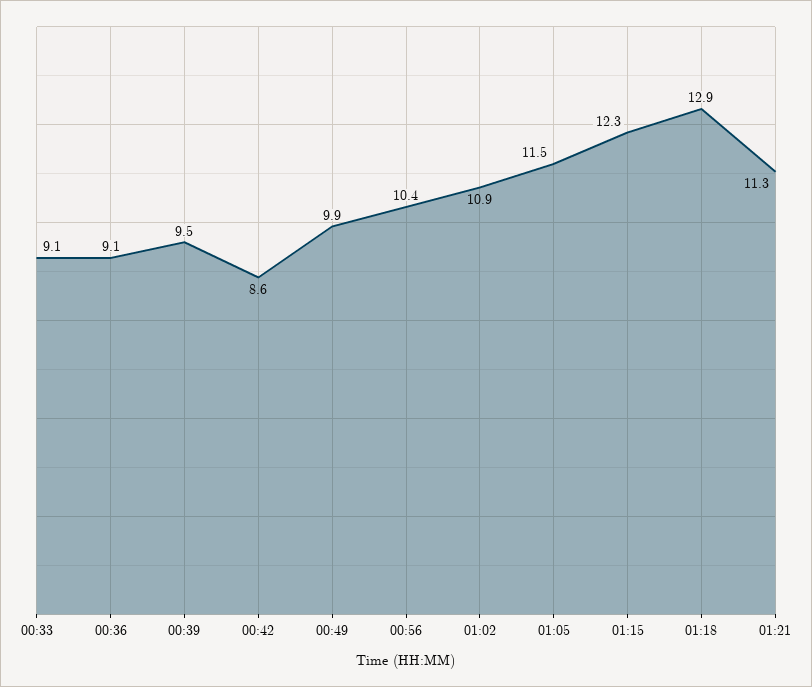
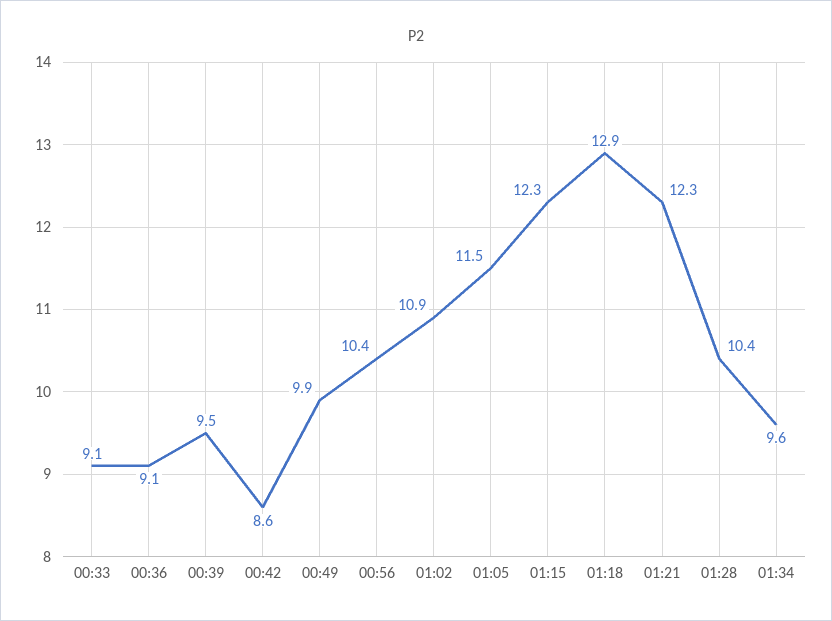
01:21: 11.3 -> 12.3
01:28: none -> 10.4
01:34: none -> 9.6

